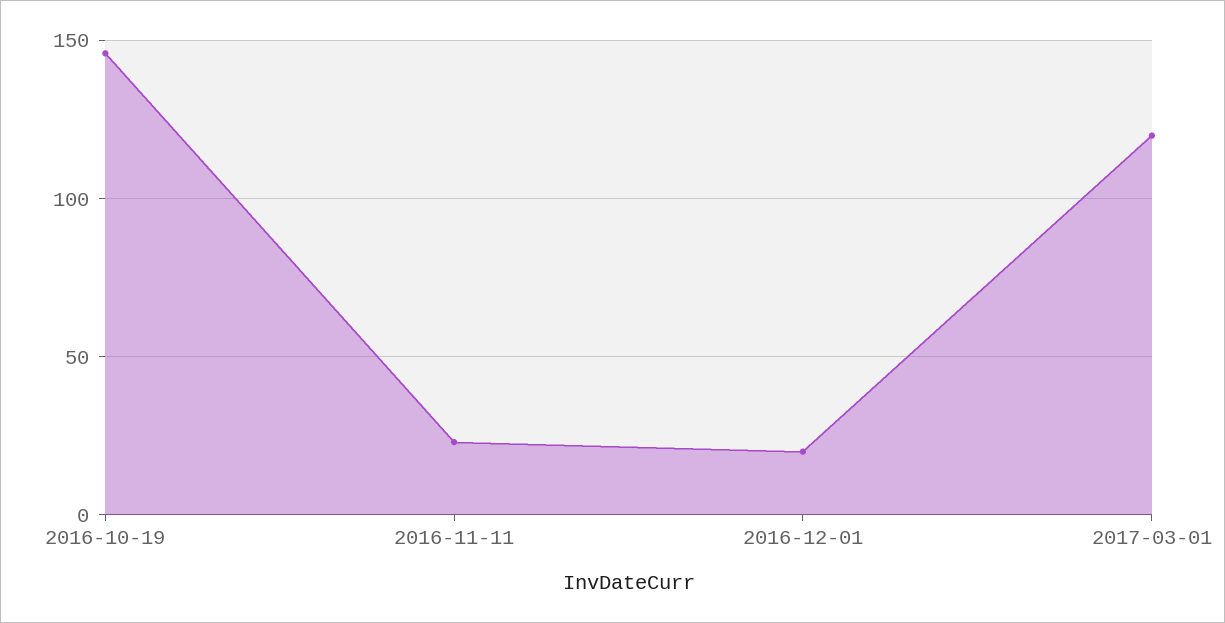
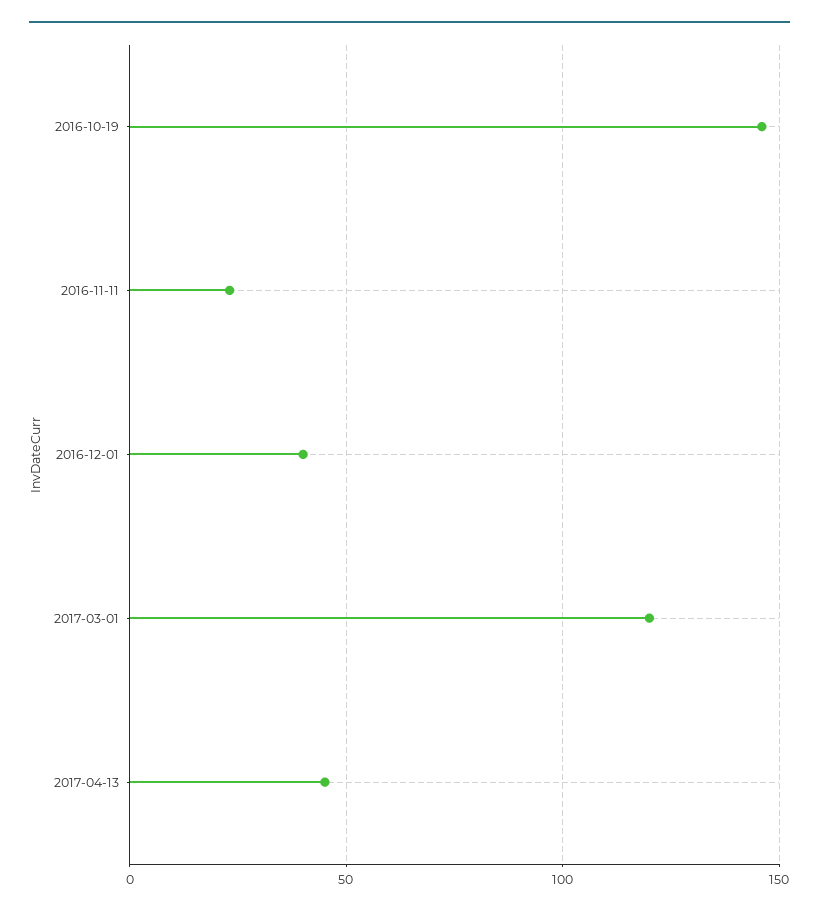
2016-12-01: 20 -> 40
2017-04-13: none -> 45

